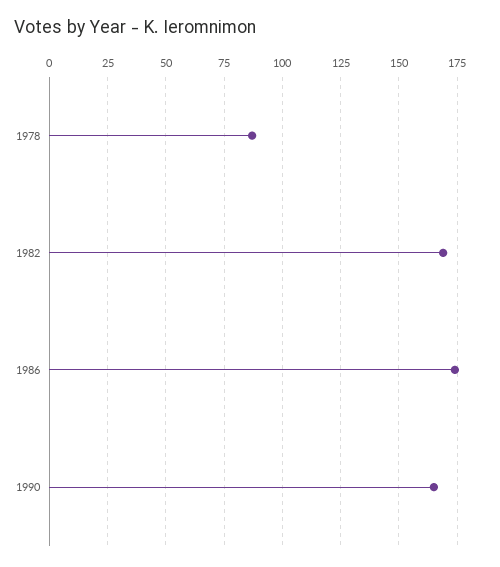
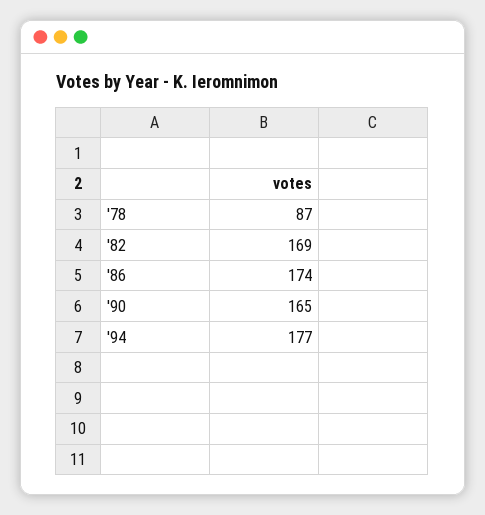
'94: none -> 177

